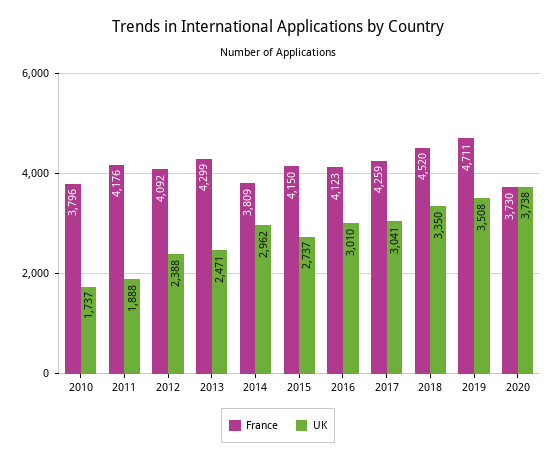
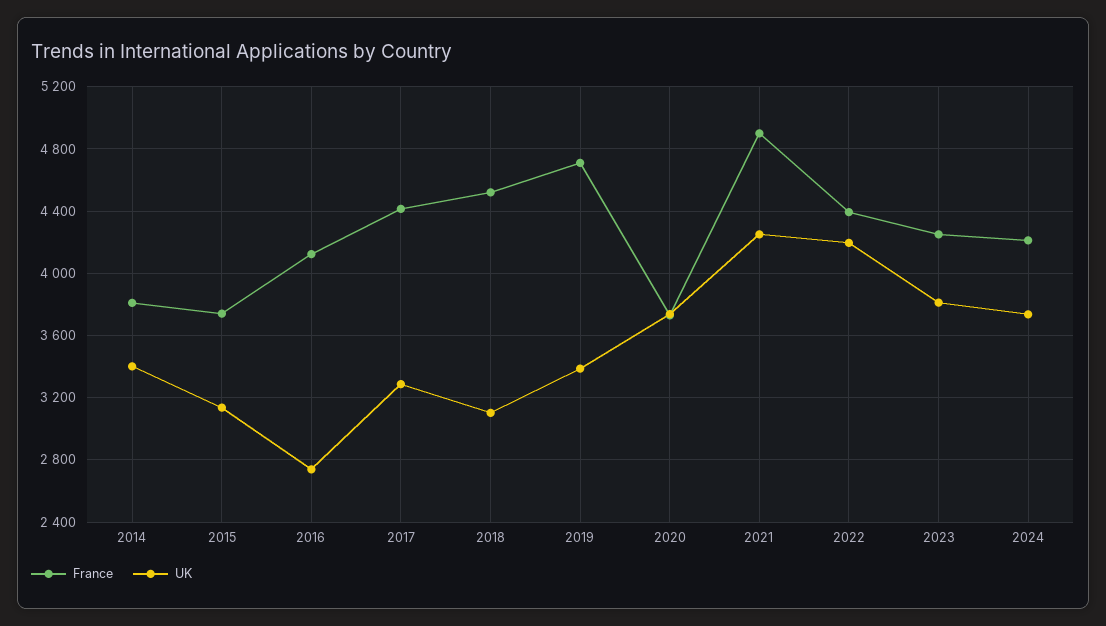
France, 2010: 3796 -> none
UK, 2010: 1737 -> none
France, 2011: 4176 -> none
UK, 2011: 1888 -> none
France, 2012: 4092 -> none
UK, 2012: 2388 -> none
France, 2013: 4299 -> none
UK, 2013: 2471 -> none
UK, 2014: 2962 -> 3400
France, 2015: 4150 -> 3750
UK, 2015: 2737 -> 3150
UK, 2016: 3010 -> 2750
France, 2017: 4259 -> 4400
UK, 2017: 3041 -> 3300
UK, 2018: 3350 -> 3100
UK, 2019: 3508 -> 3400
France, 2021: none -> 4900
UK, 2021: none -> 4250
France, 2022: none -> 4400
UK, 2022: none -> 4200
France, 2023: none -> 4250
UK, 2023: none -> 3800
France, 2024: none -> 4200
UK, 2024: none -> 3750

